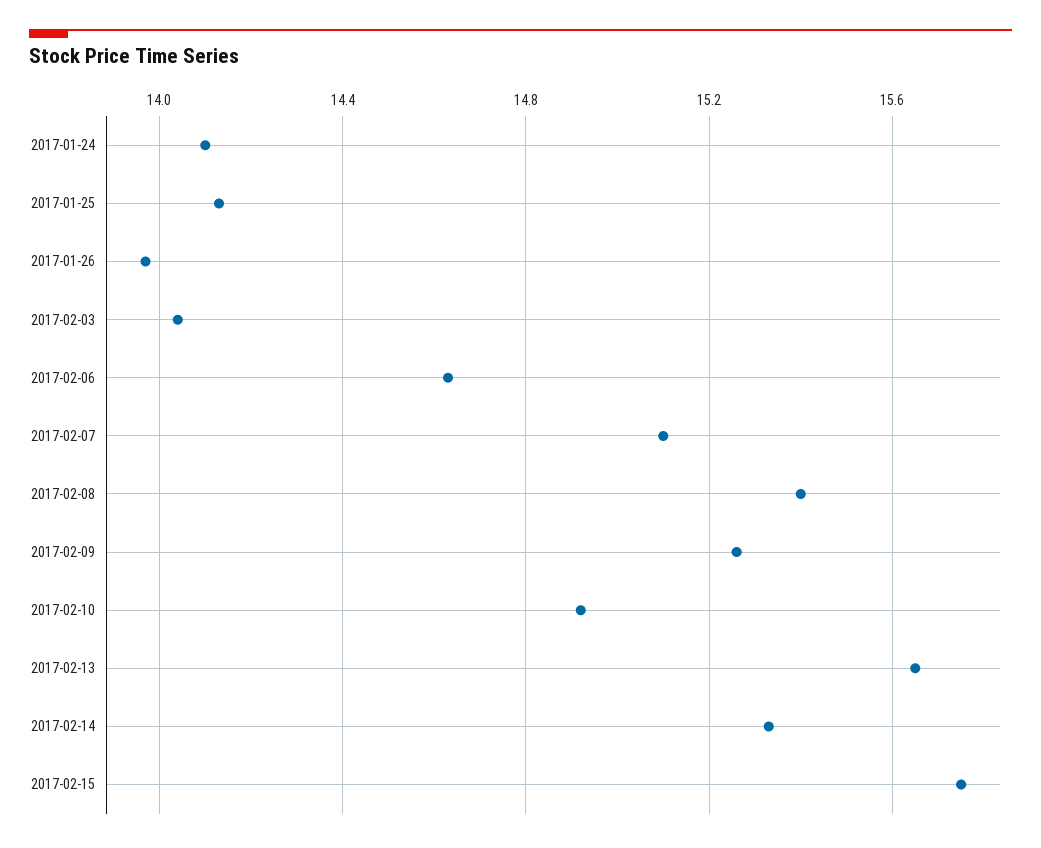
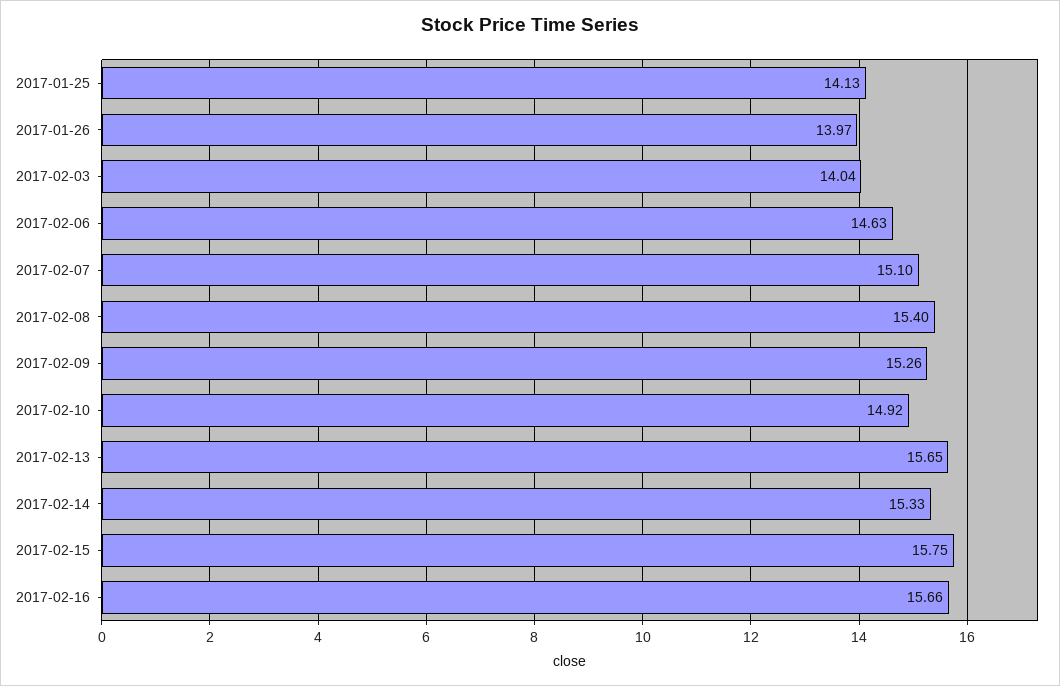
2017-01-24: 14.1 -> none
2017-02-16: none -> 15.66

